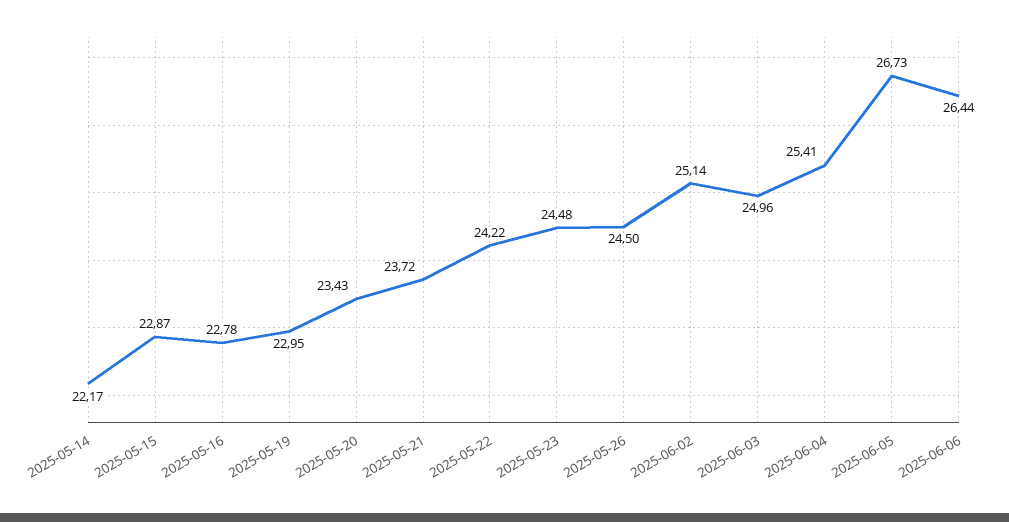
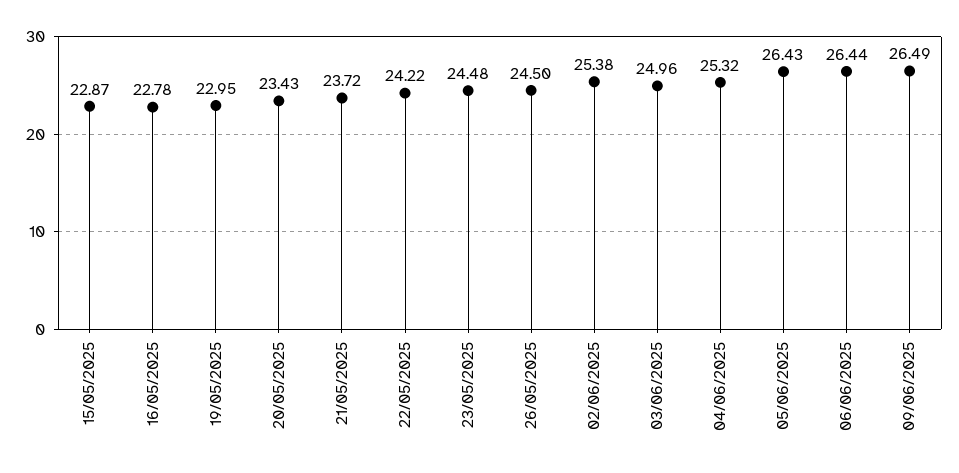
2025-05-14: 22.17 -> none
2025-06-02: 25.14 -> 25.38
2025-06-04: 25.41 -> 25.32
2025-06-05: 26.73 -> 26.43
09/06/2025: none -> 26.49

